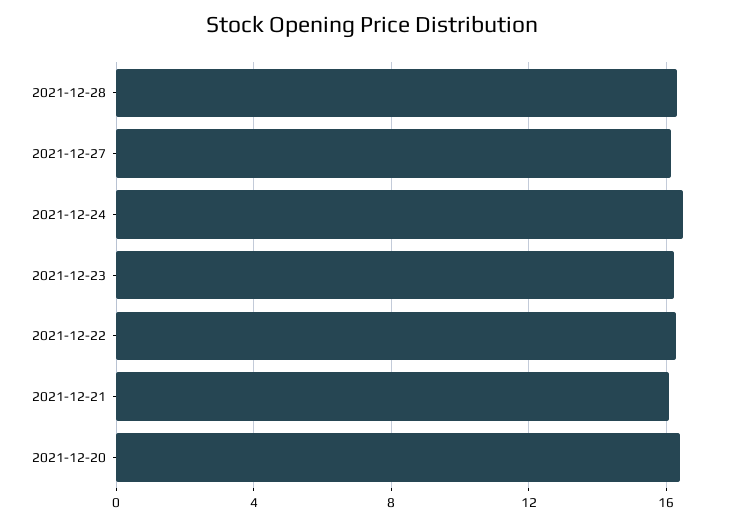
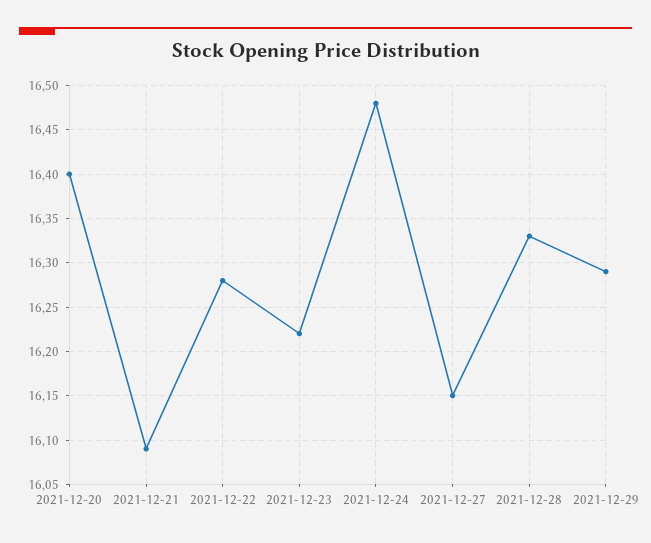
2021-12-29: none -> 16.29

